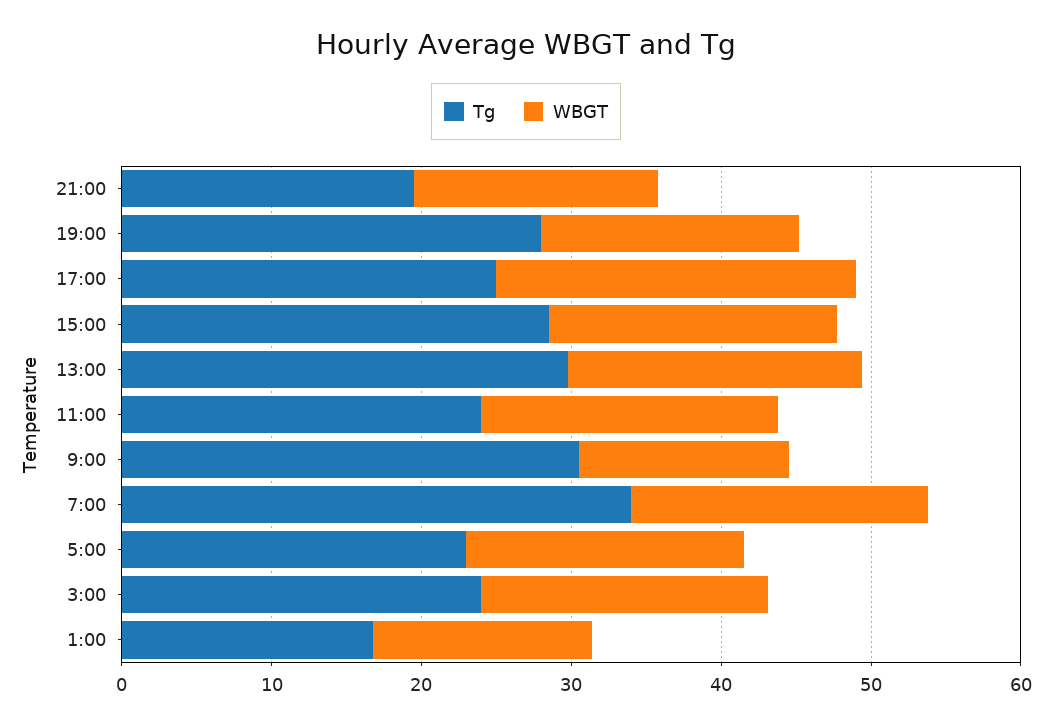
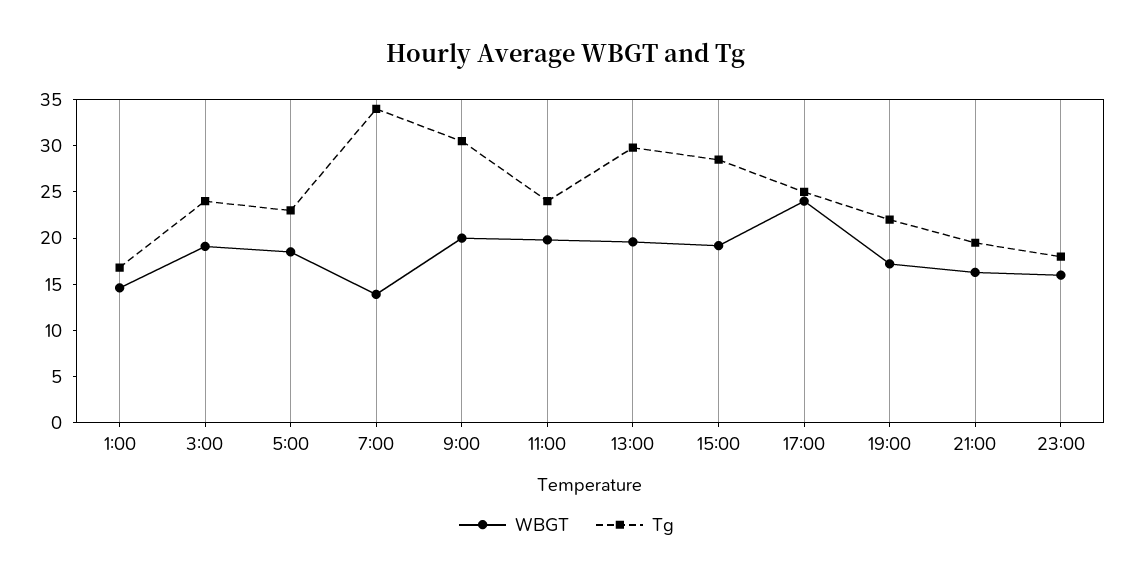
Tg, 19:00: 28 -> 22
WBGT, 9:00: 14 -> 20
WBGT, 7:00: 20 -> 14
WBGT, 23:00: none -> 16
Tg, 23:00: none -> 18

